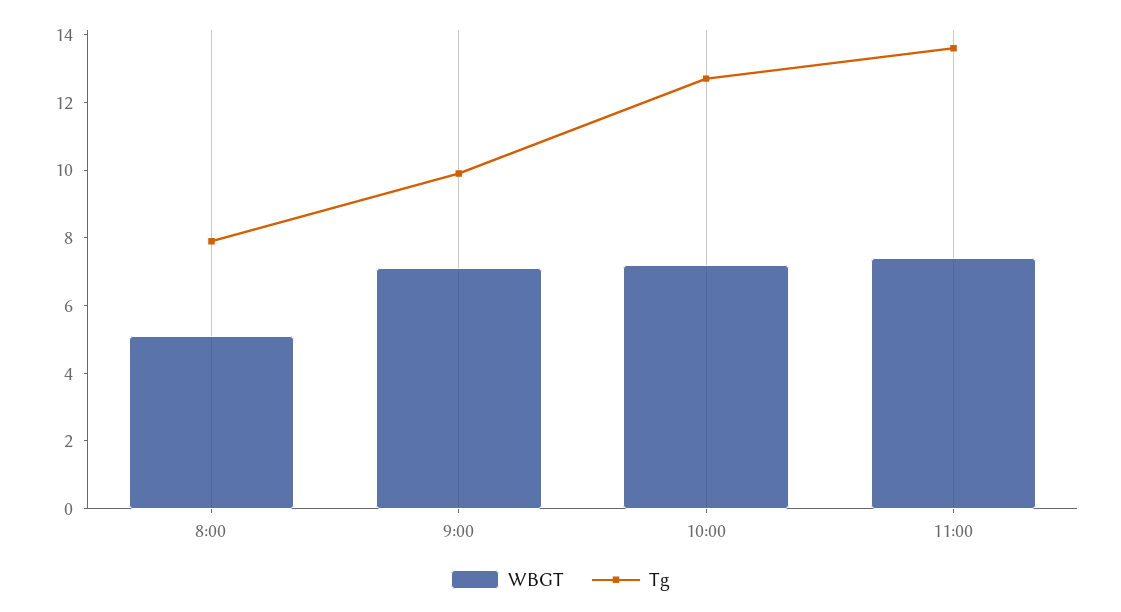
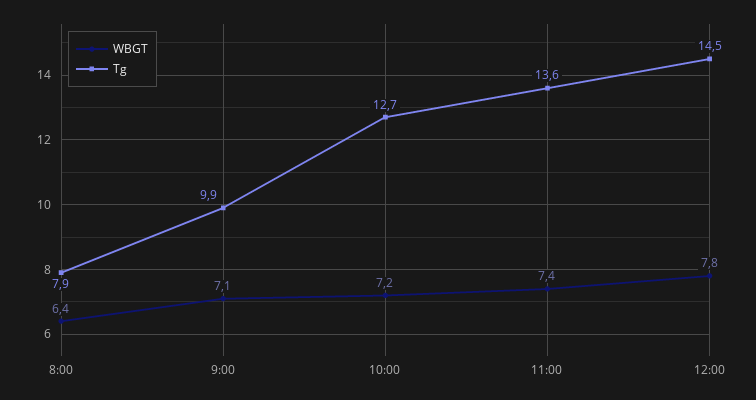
WBGT, 8:00: 5 -> 6.4
WBGT, 12:00: none -> 7.8
Tg, 12:00: none -> 14.5

